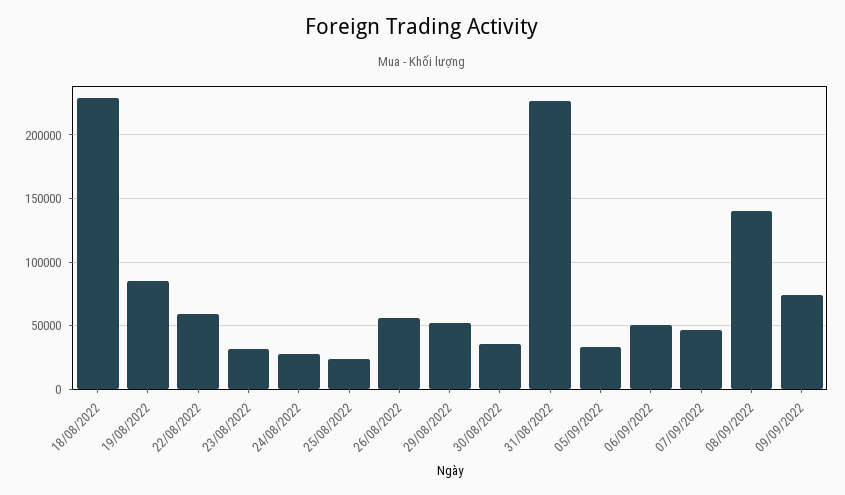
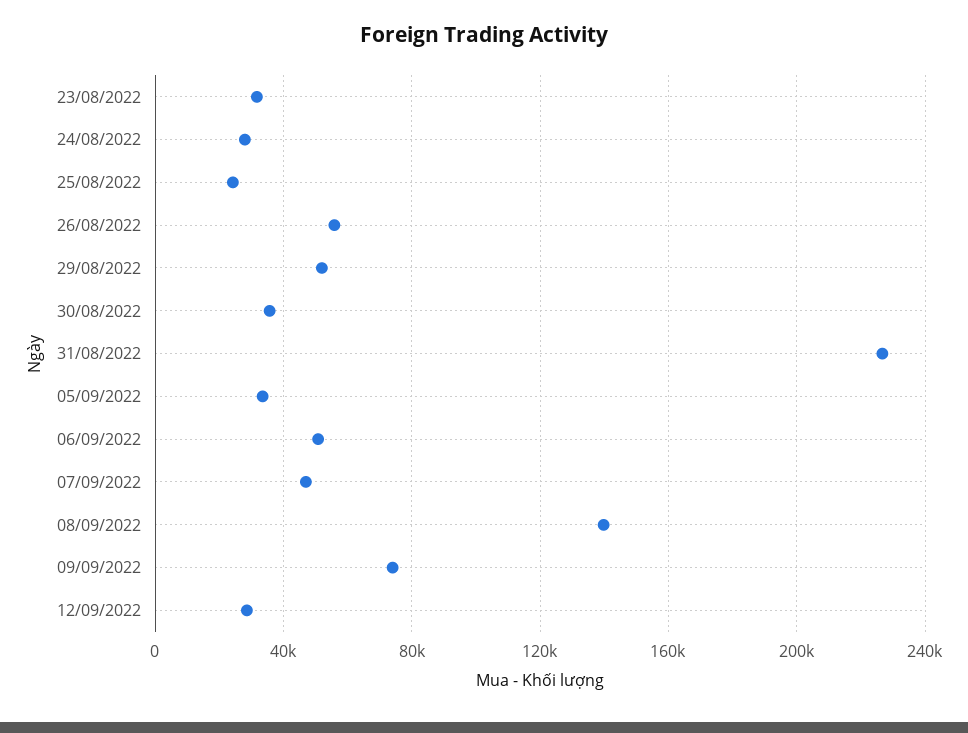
18/08/2022: 230000 -> none
19/08/2022: 85000 -> none
22/08/2022: 60000 -> none
12/09/2022: none -> 30000

